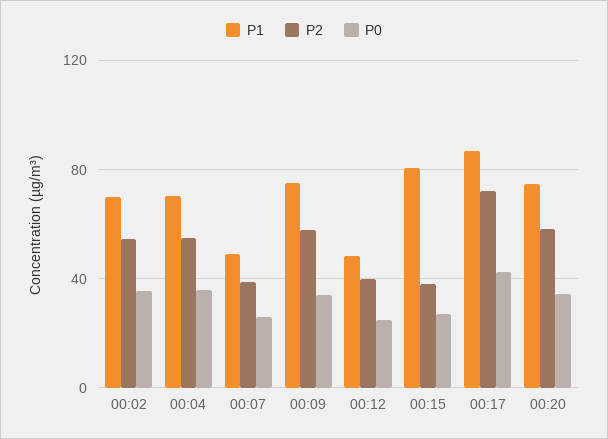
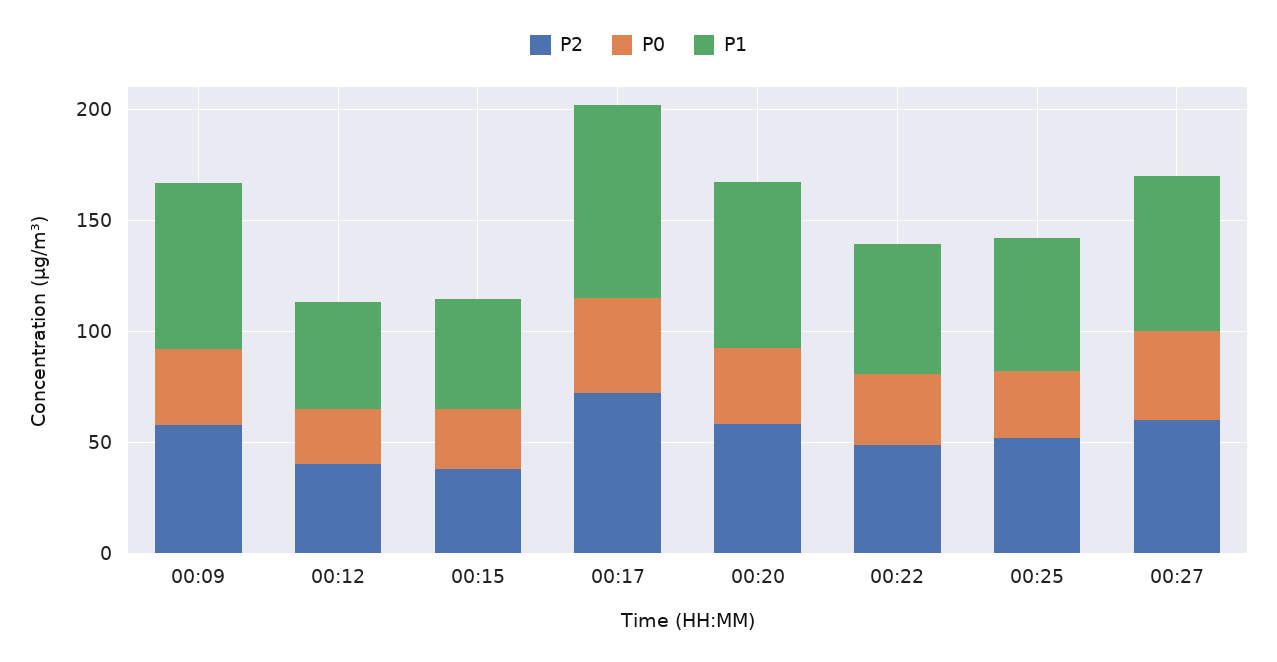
P1, 00:02: 70 -> none
P2, 00:02: 55 -> none
P0, 00:02: 35 -> none
P1, 00:04: 70 -> none
P2, 00:04: 55 -> none
P0, 00:04: 35 -> none
P1, 00:07: 50 -> none
P2, 00:07: 40 -> none
P0, 00:07: 25 -> none
P1, 00:15: 80 -> 50
P2, 00:22: none -> 50
P0, 00:22: none -> 30
P1, 00:22: none -> 60
P2, 00:25: none -> 50
P0, 00:25: none -> 30
P1, 00:25: none -> 60
P2, 00:27: none -> 60
P0, 00:27: none -> 40
P1, 00:27: none -> 70

